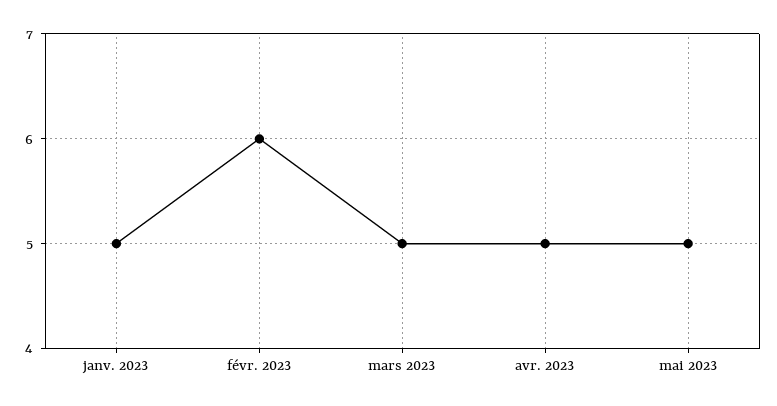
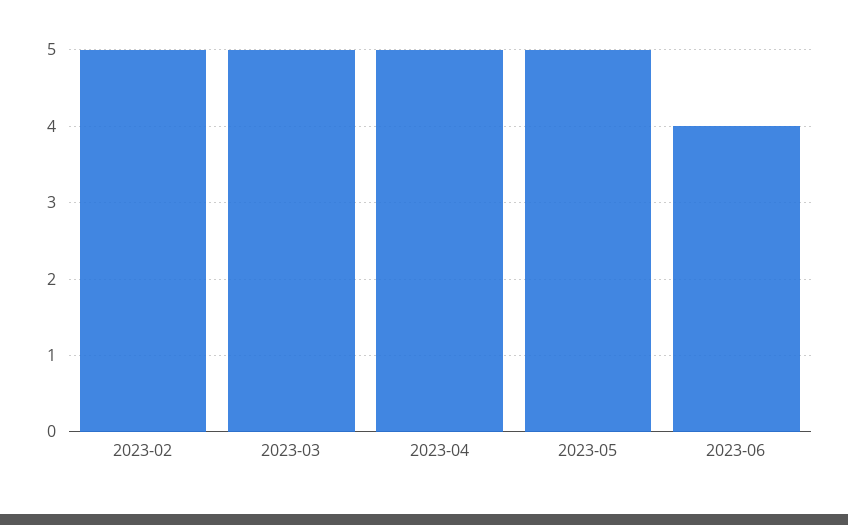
janv. 2023: 5 -> none
févr. 2023: 6 -> 5
2023-06: none -> 4

